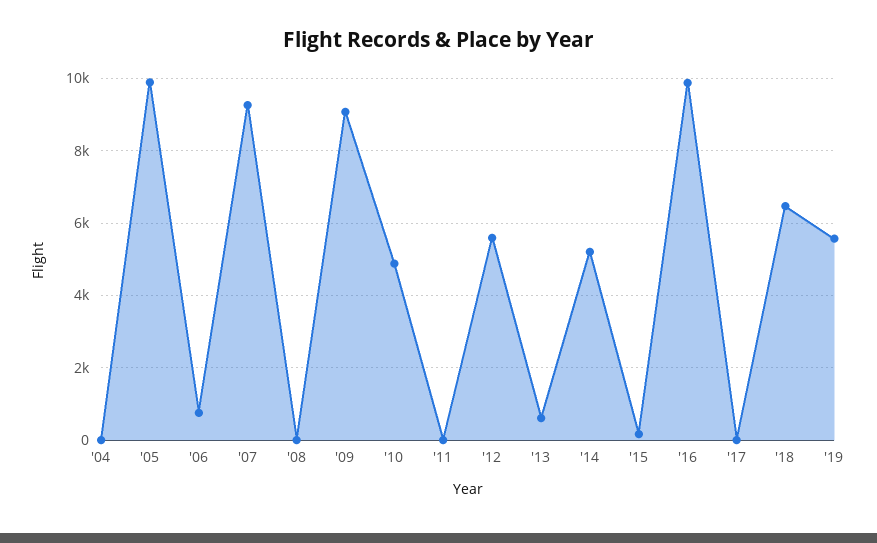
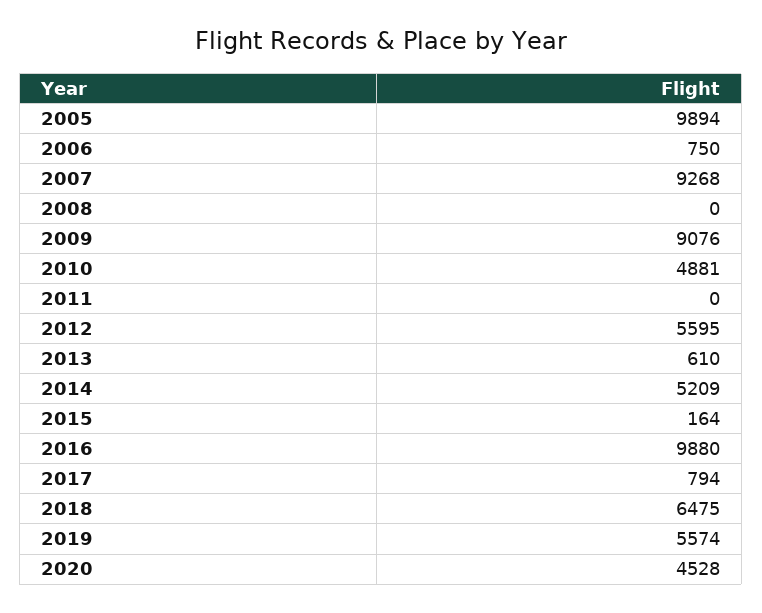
'04: 0 -> none
'17: 0 -> 794
2020: none -> 4528

